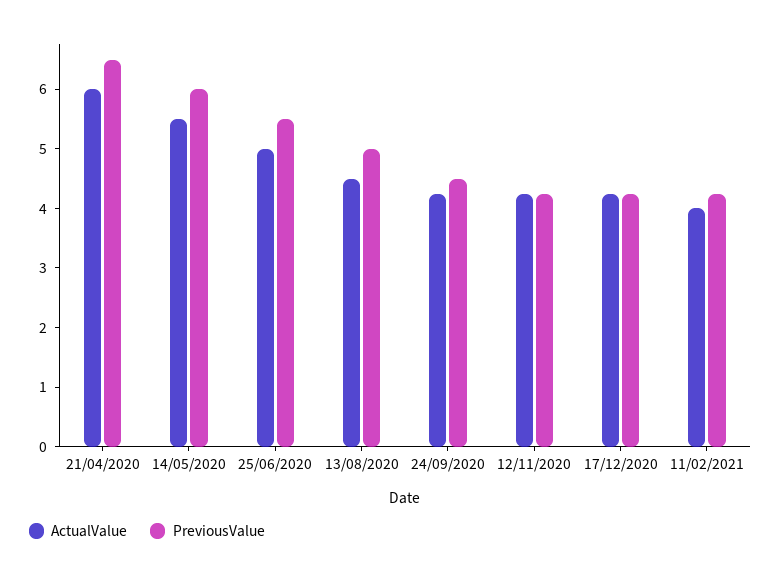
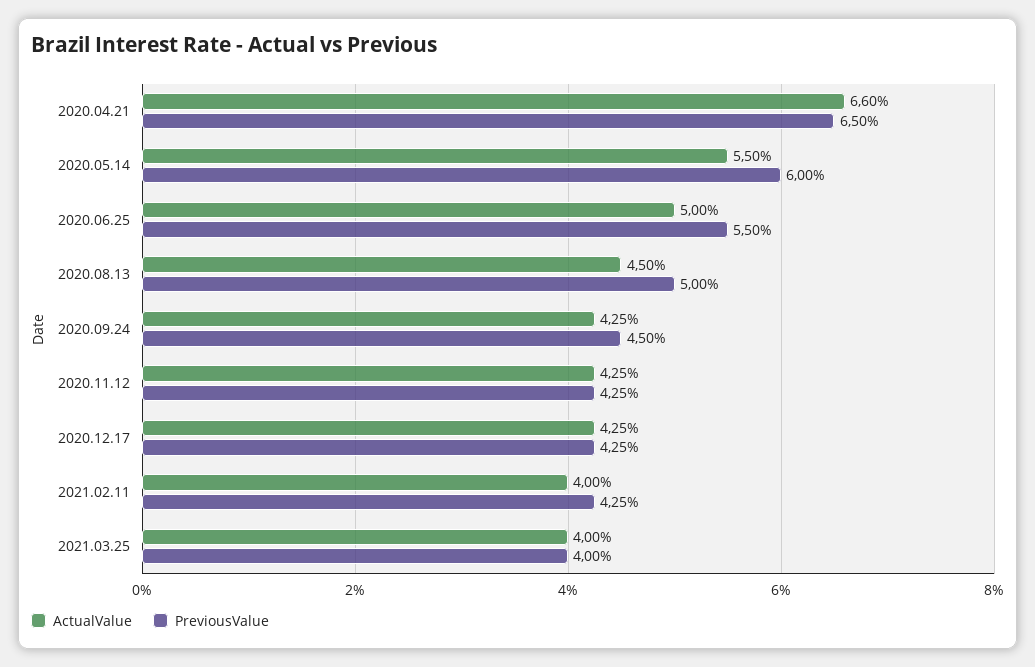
ActualValue, 21/04/2020: 6 -> 6.6
ActualValue, 2021.03.25: none -> 4
PreviousValue, 2021.03.25: none -> 4

